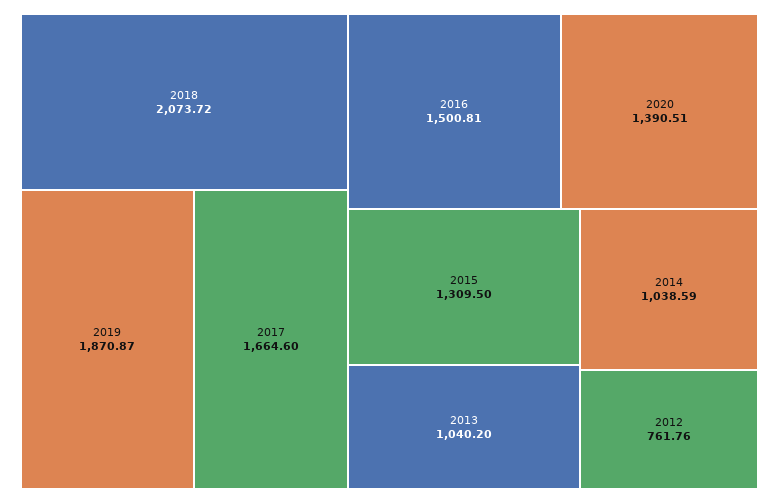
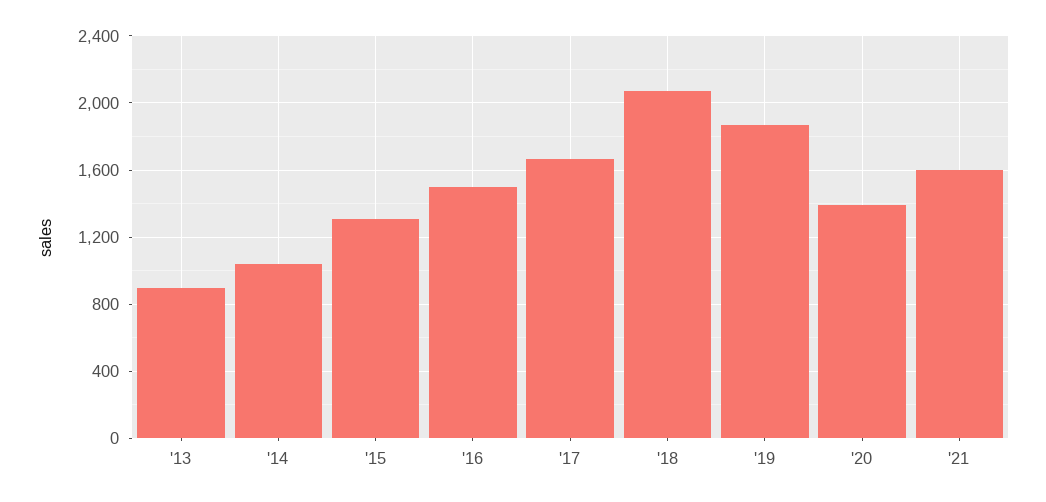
2013: 1040.2 -> 900
2012: 761.76 -> none
'21: none -> 1600

